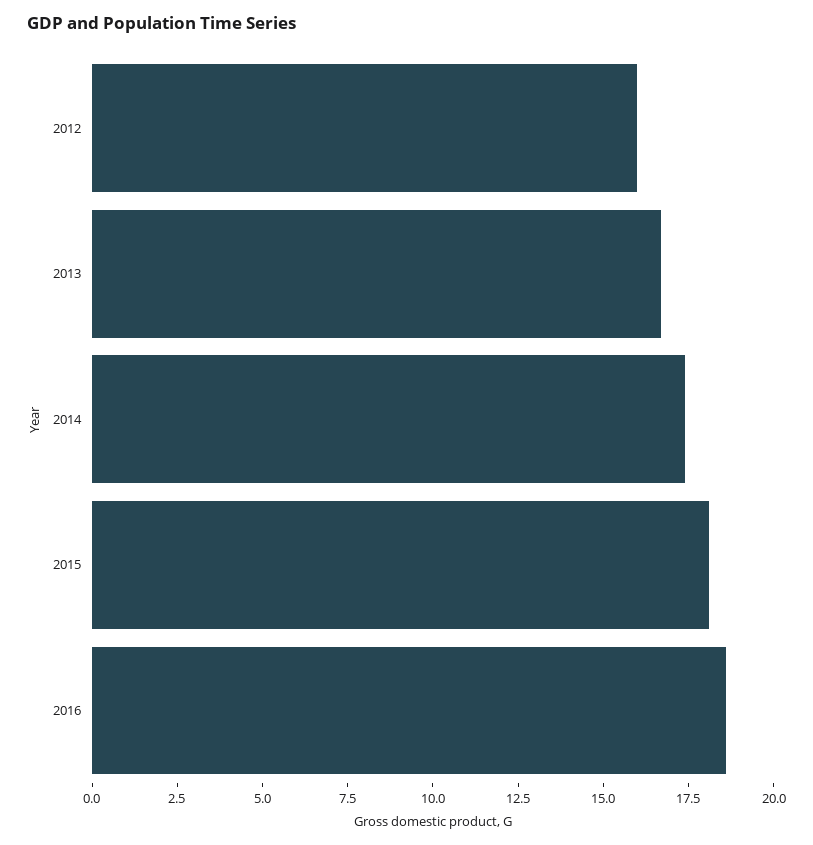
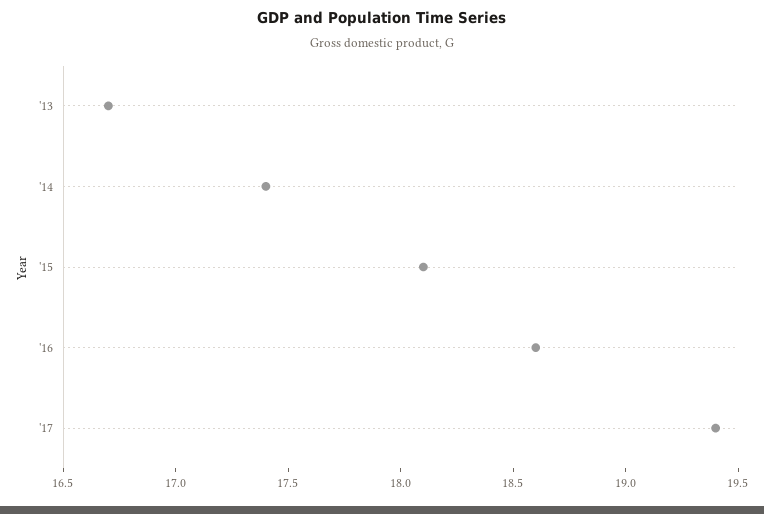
2012: 16 -> none
'17: none -> 19.4

